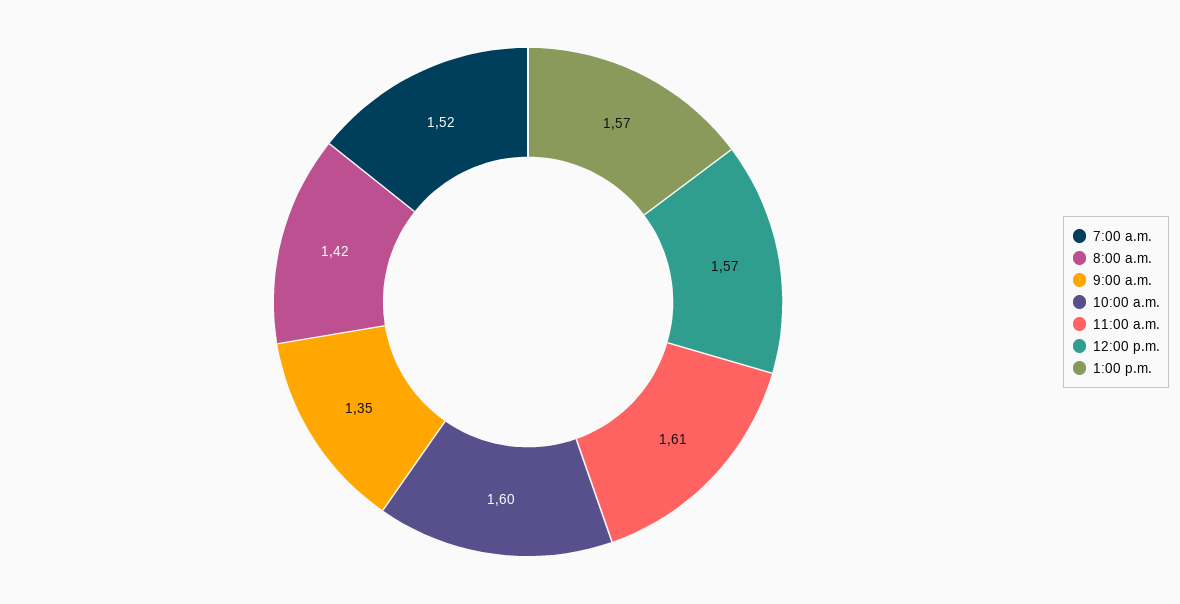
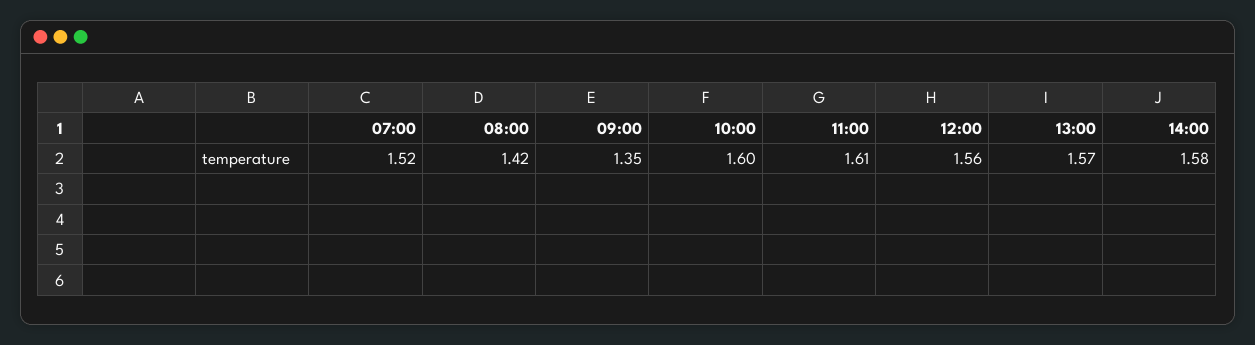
12:00 p.m.: 1.57 -> 1.56
14:00: none -> 1.58

